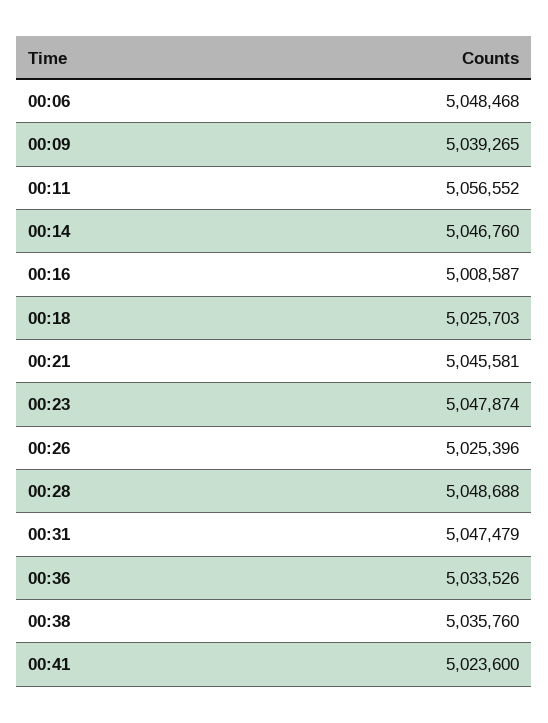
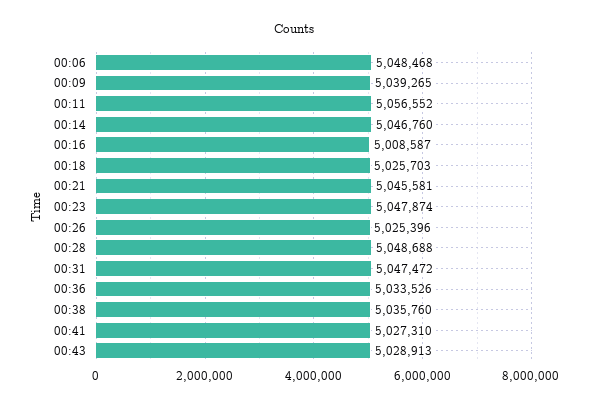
00:31: 5047479 -> 5047472
00:41: 5023600 -> 5027310
00:43: none -> 5028913

